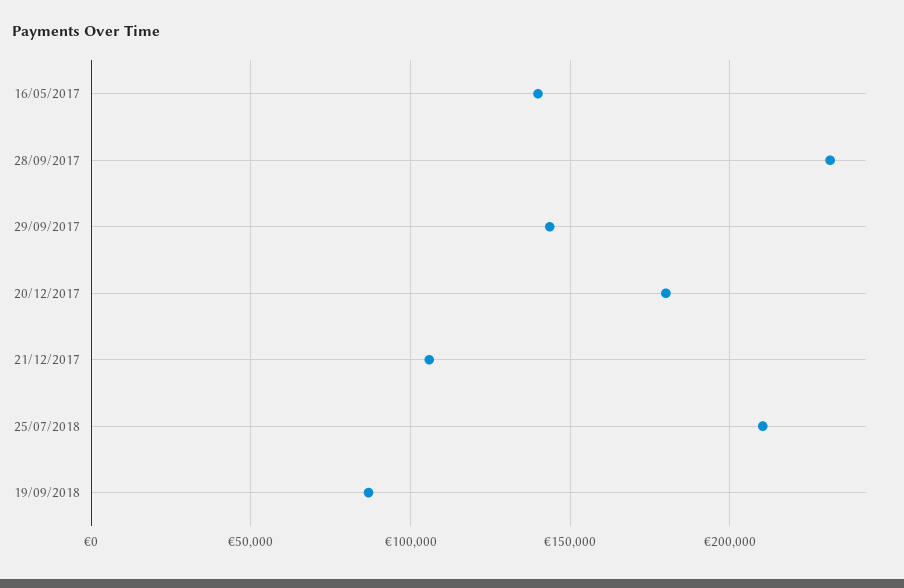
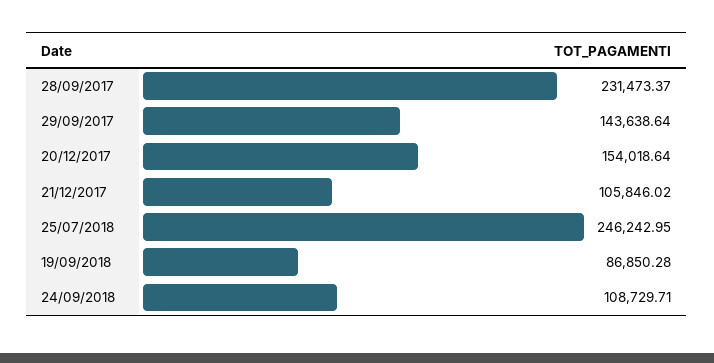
16/05/2017: 140000 -> none
20/12/2017: 180000 -> 154018.64
25/07/2018: 210000 -> 246242.95
24/09/2018: none -> 108729.71

